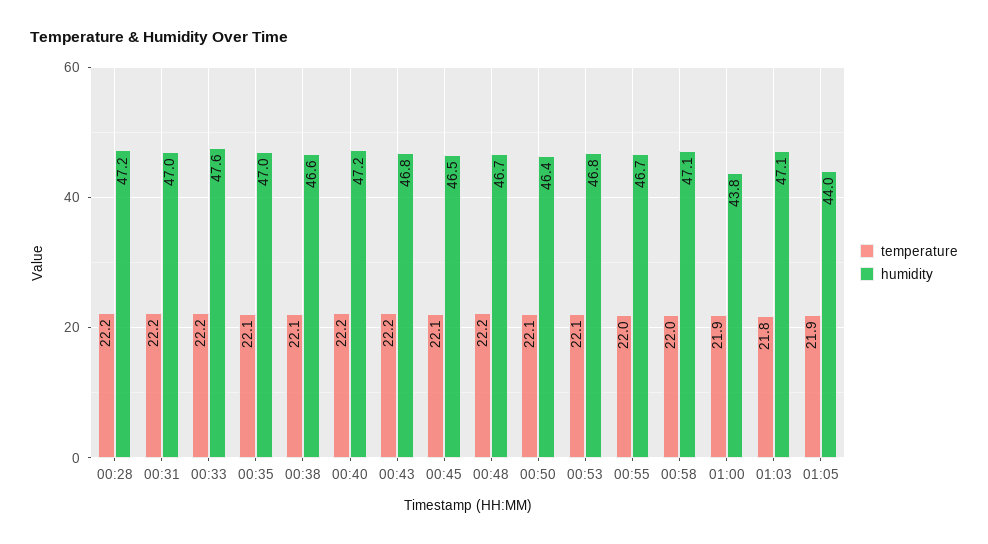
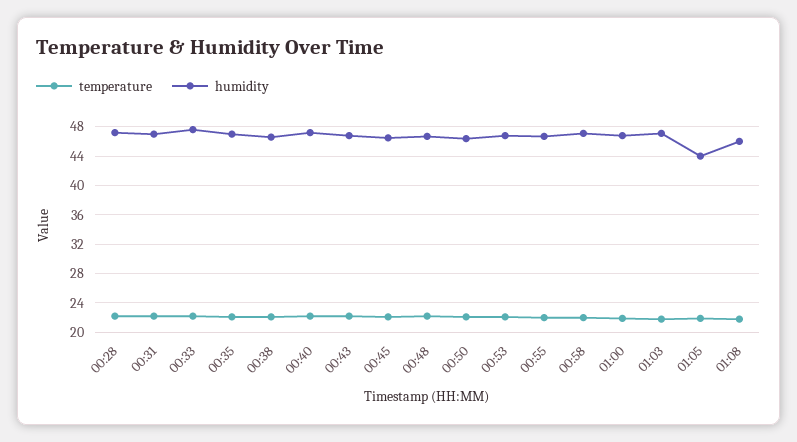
humidity, 01:00: 43.8 -> 47
temperature, 01:08: none -> 22
humidity, 01:08: none -> 46

